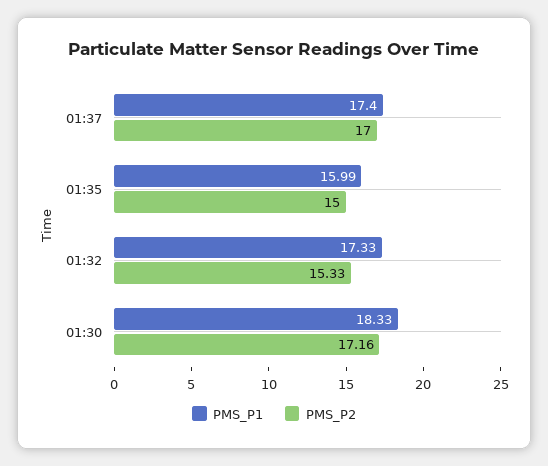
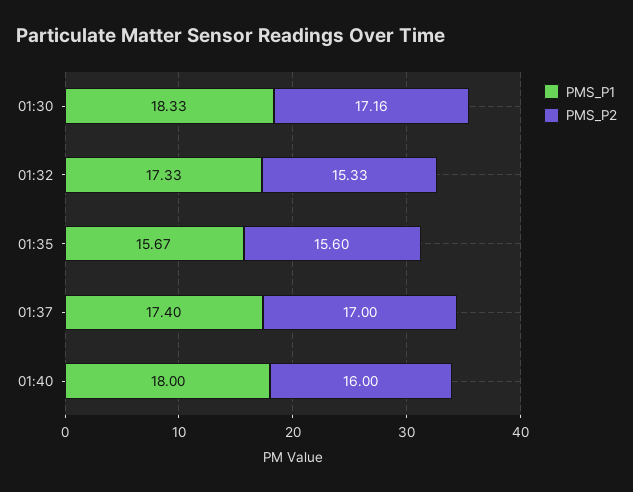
PMS_P1, 01:35: 15.99 -> 15.67
PMS_P2, 01:35: 15 -> 15.6
PMS_P1, 01:40: none -> 18
PMS_P2, 01:40: none -> 16

